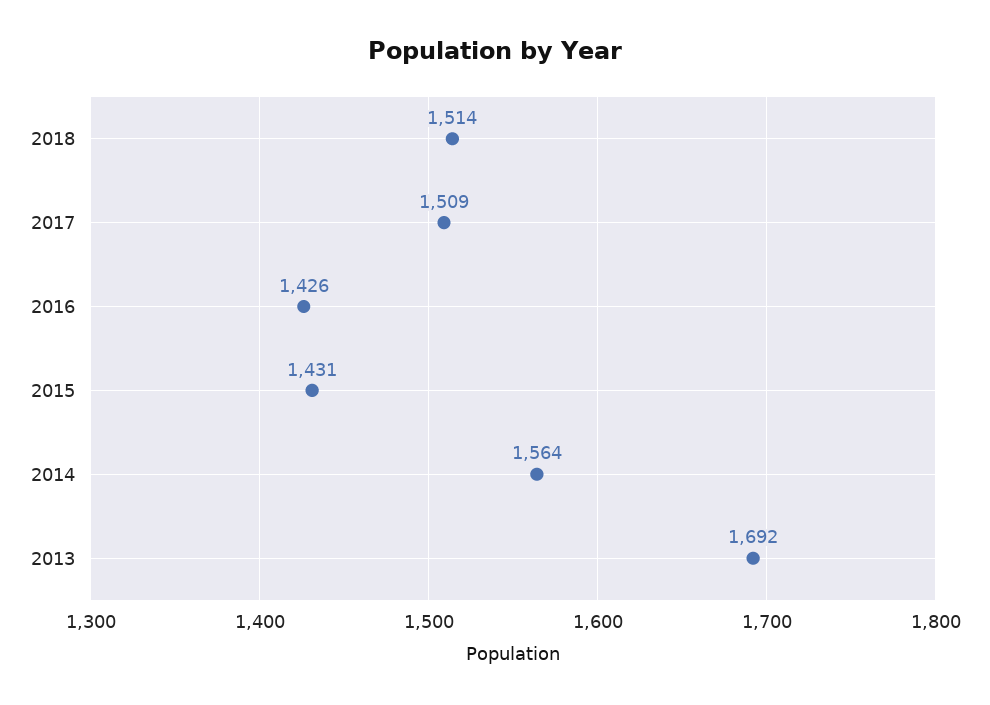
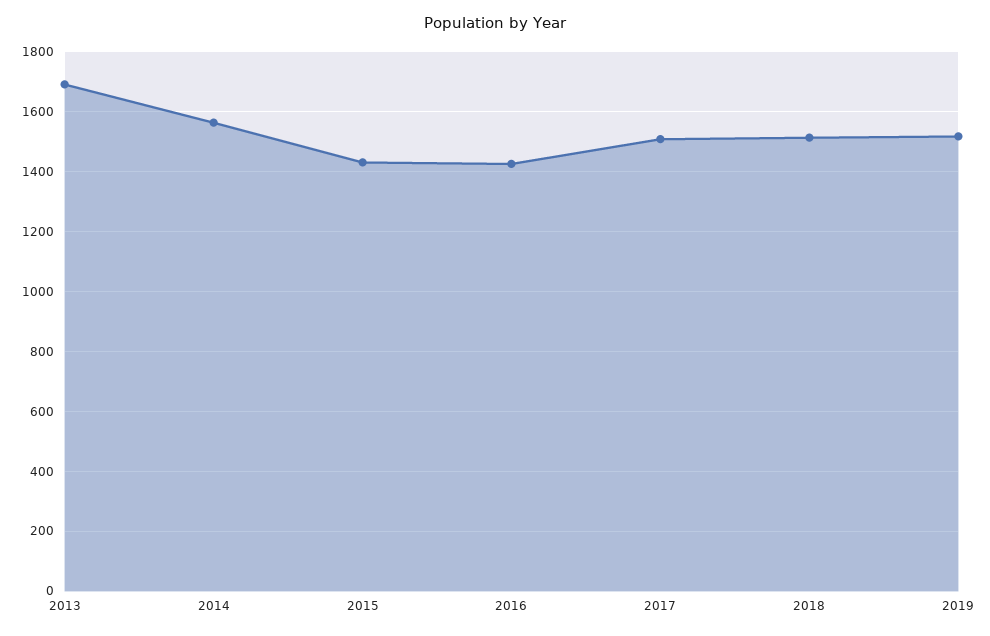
2019: none -> 1525

